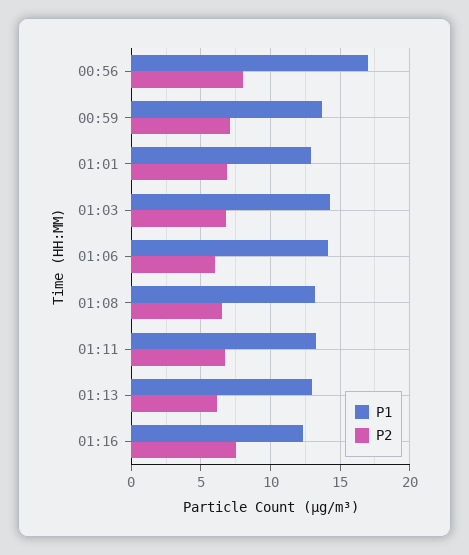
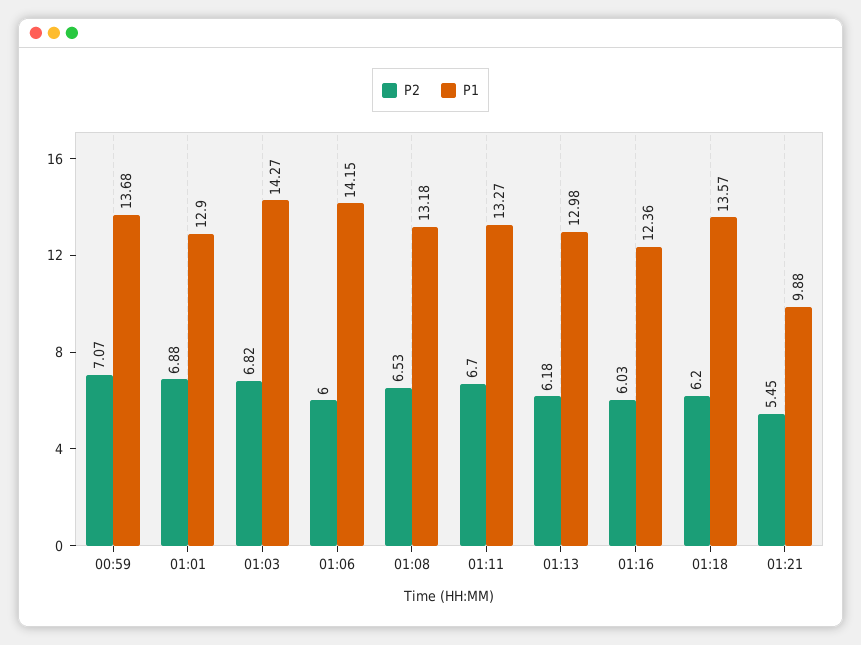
P1, 00:56: 17 -> none
P2, 00:56: 8 -> none
P2, 01:16: 7.5 -> 6.03
P2, 01:18: none -> 6.2
P1, 01:18: none -> 13.57
P2, 01:21: none -> 5.45
P1, 01:21: none -> 9.88

